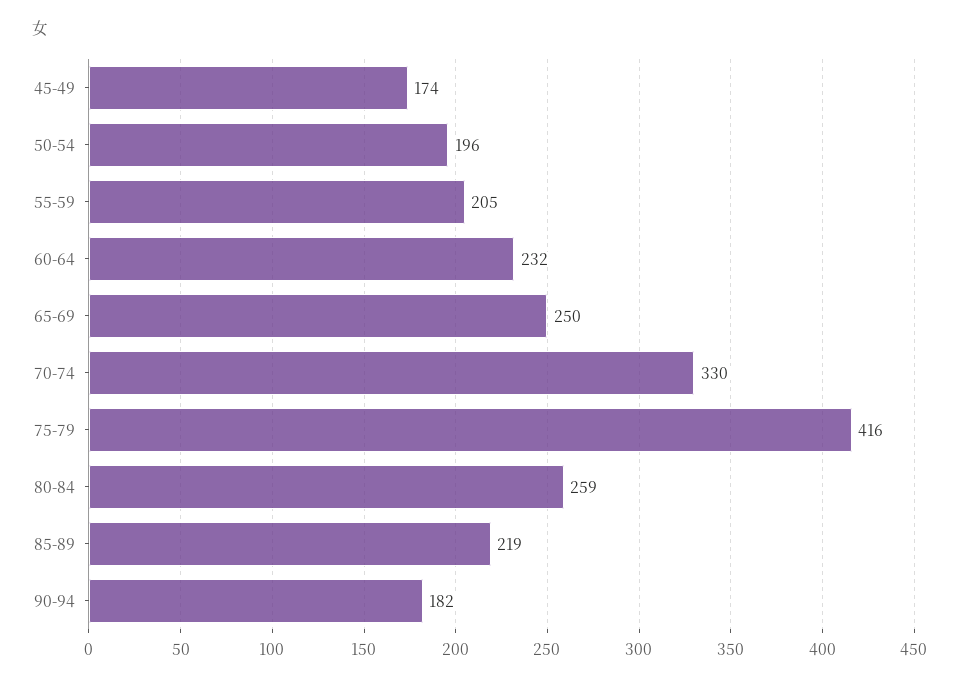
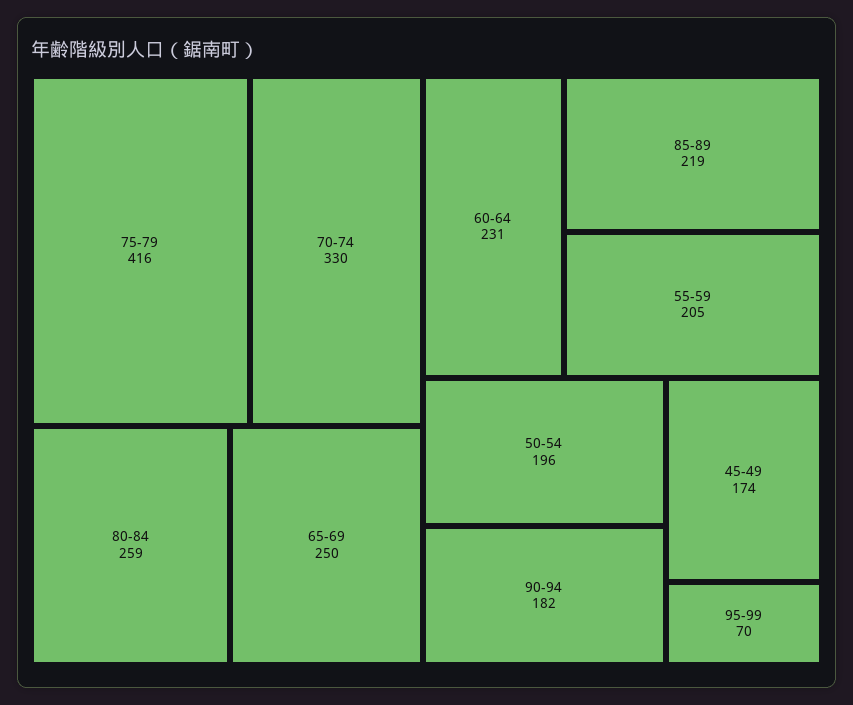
60-64: 232 -> 231
95-99: none -> 70

